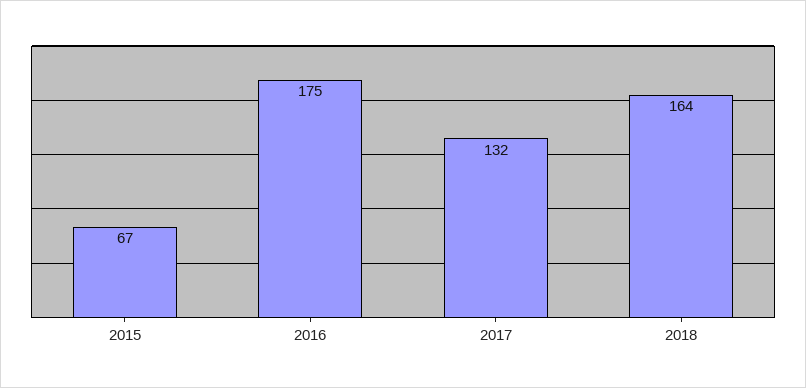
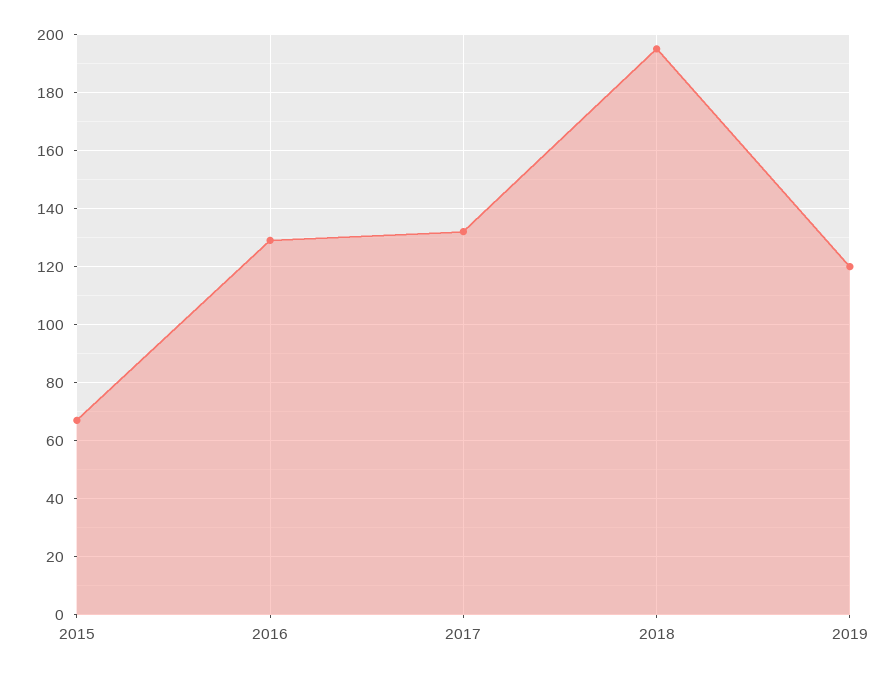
2016: 175 -> 130
2018: 164 -> 195
2019: none -> 120

